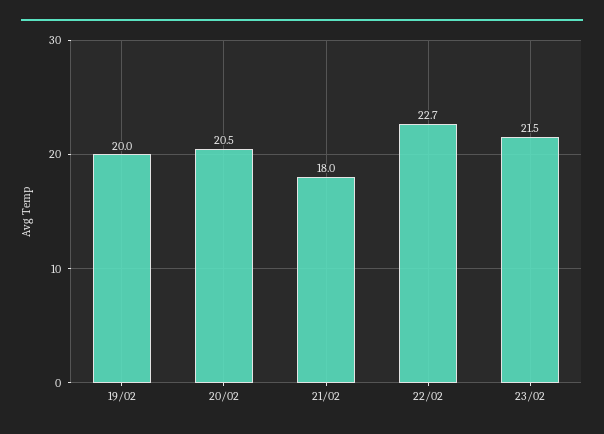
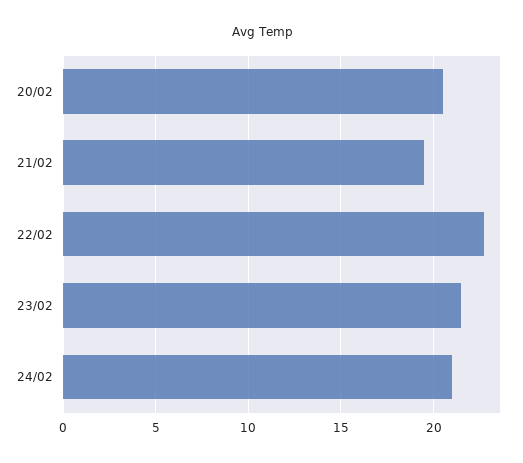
19/02: 20 -> none
21/02: 18 -> 19.5
24/02: none -> 21

